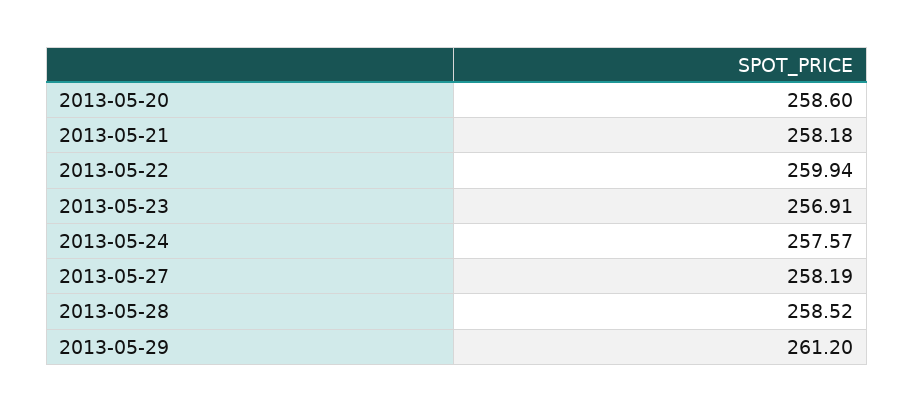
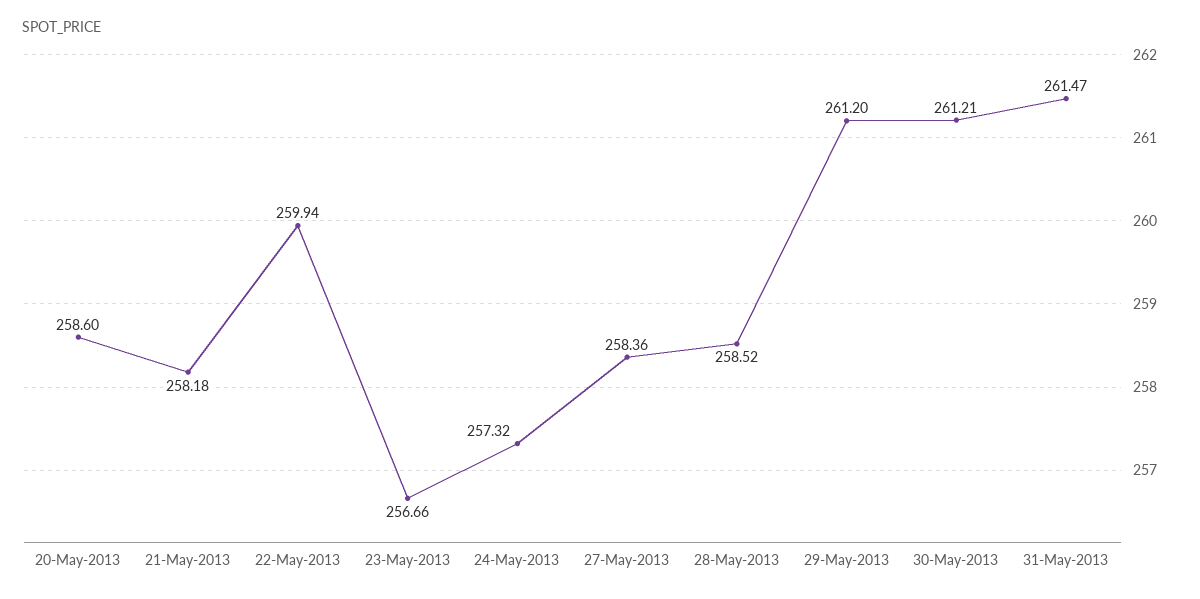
2013-05-23: 256.91 -> 256.66
2013-05-24: 257.57 -> 257.32
2013-05-27: 258.19 -> 258.36
30-May-2013: none -> 261.21
31-May-2013: none -> 261.47

